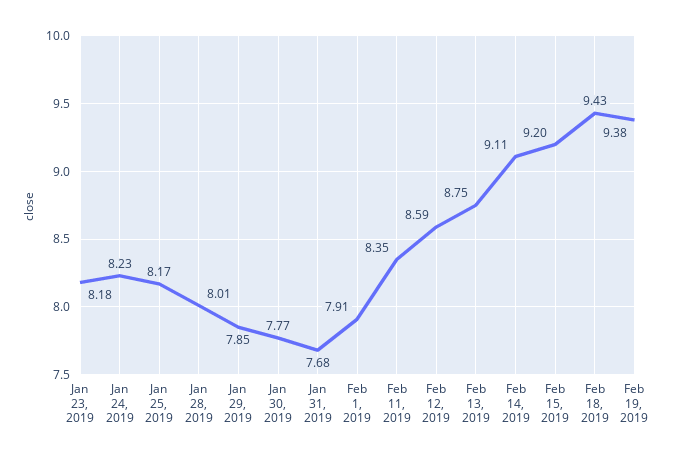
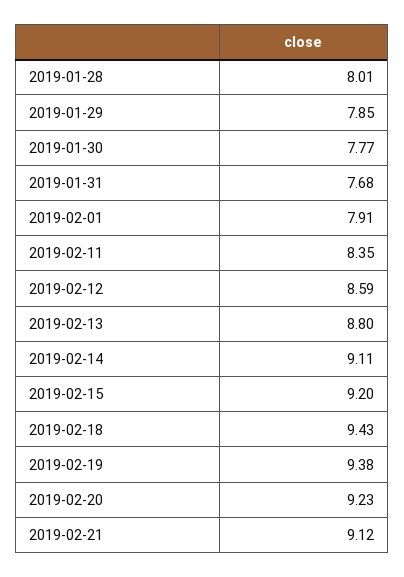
Jan 23, 2019: 8.18 -> none
Jan 24, 2019: 8.23 -> none
Jan 25, 2019: 8.17 -> none
Feb 13, 2019: 8.75 -> 8.8
2019-02-20: none -> 9.23
2019-02-21: none -> 9.12

